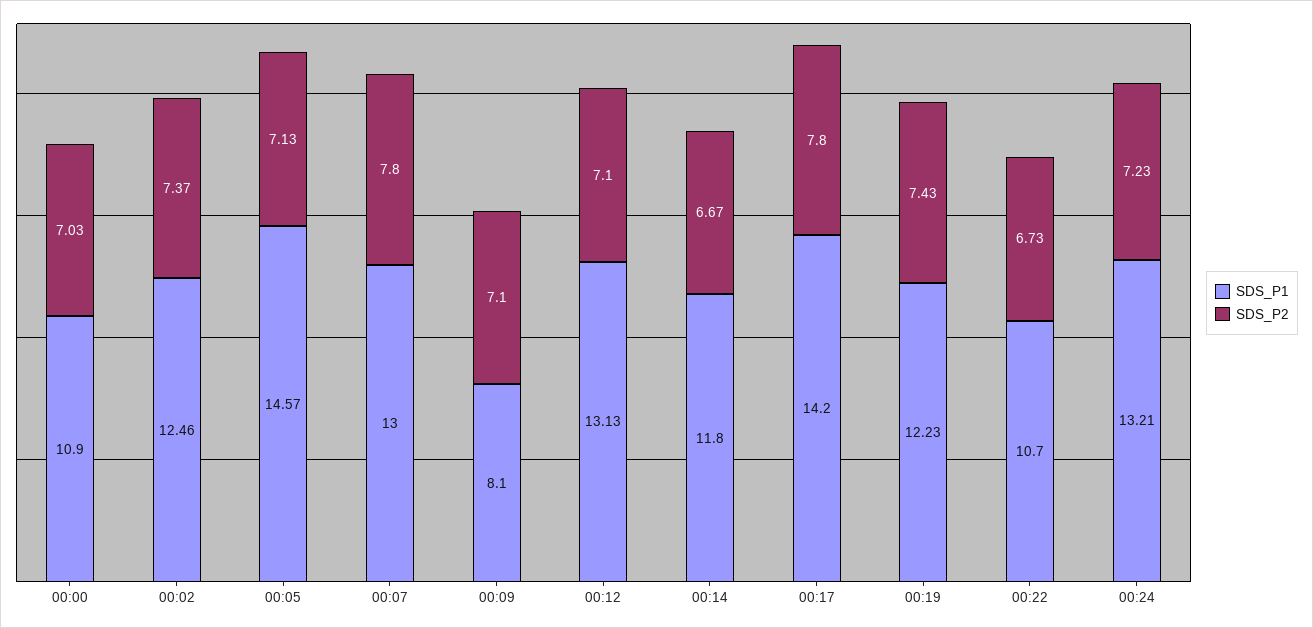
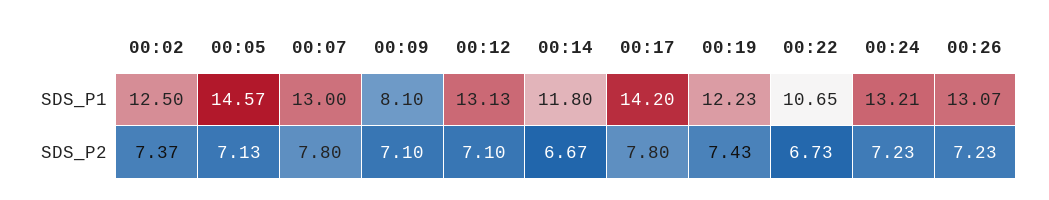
SDS_P1, 00:00: 10.9 -> none
SDS_P2, 00:00: 7.03 -> none
SDS_P1, 00:02: 12.46 -> 12.5
SDS_P1, 00:22: 10.7 -> 10.65
SDS_P1, 00:26: none -> 13.07
SDS_P2, 00:26: none -> 7.23

